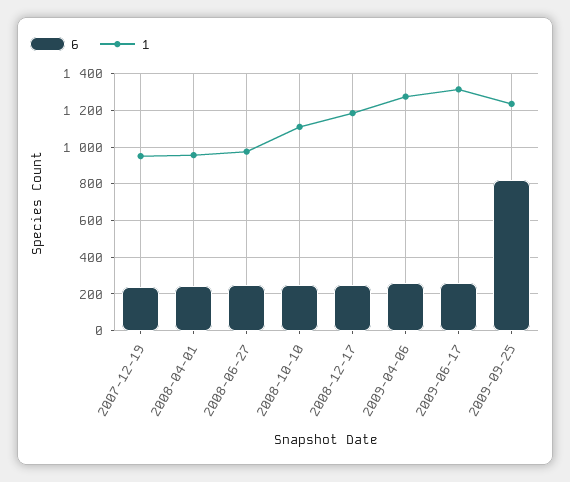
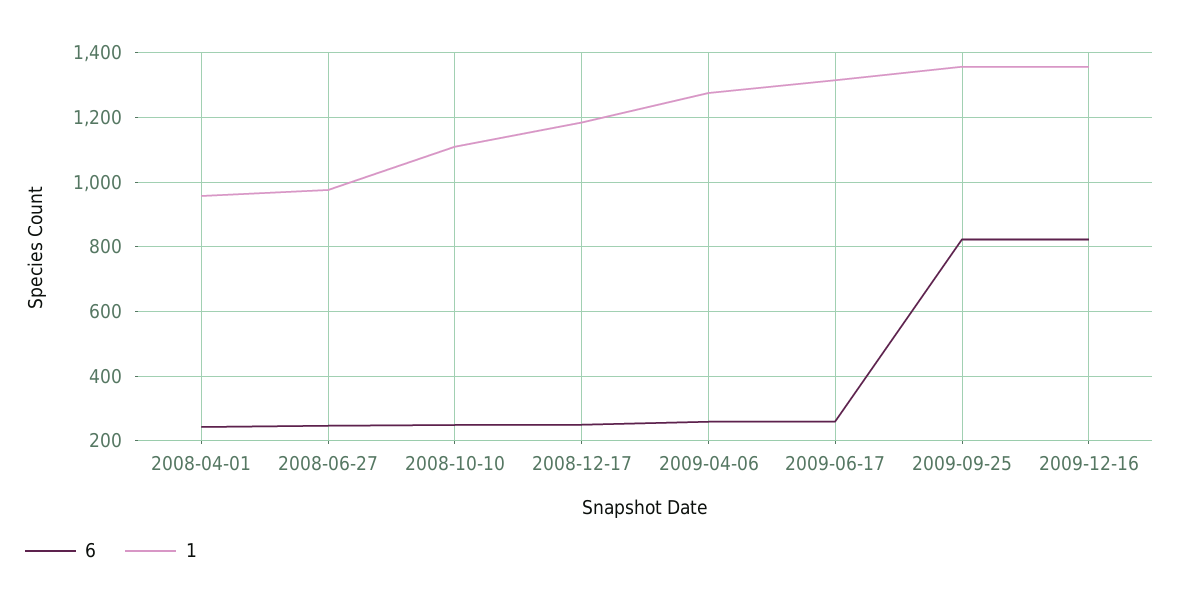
6, 2007-12-19: 250 -> none
1, 2007-12-19: 950 -> none
1, 2009-09-25: 1250 -> 1360
6, 2009-12-16: none -> 820
1, 2009-12-16: none -> 1360

